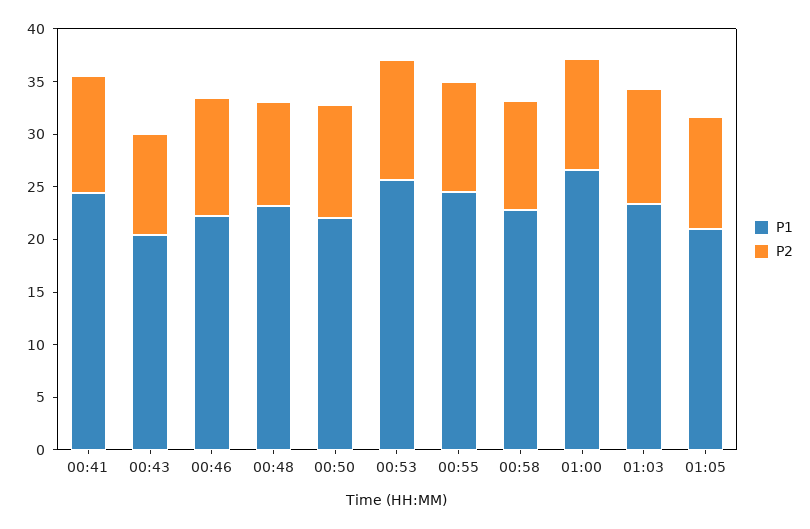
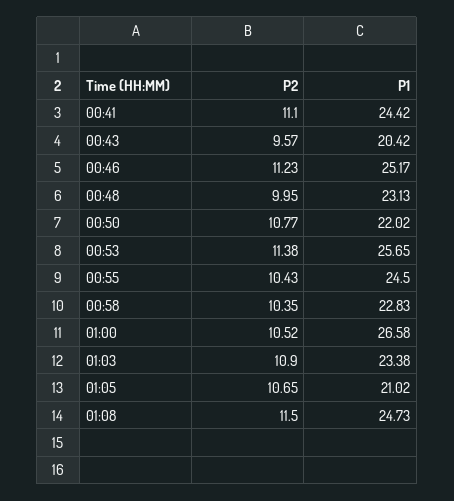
P1, 00:46: 22 -> 25.17
P2, 01:08: none -> 11.5
P1, 01:08: none -> 24.73

